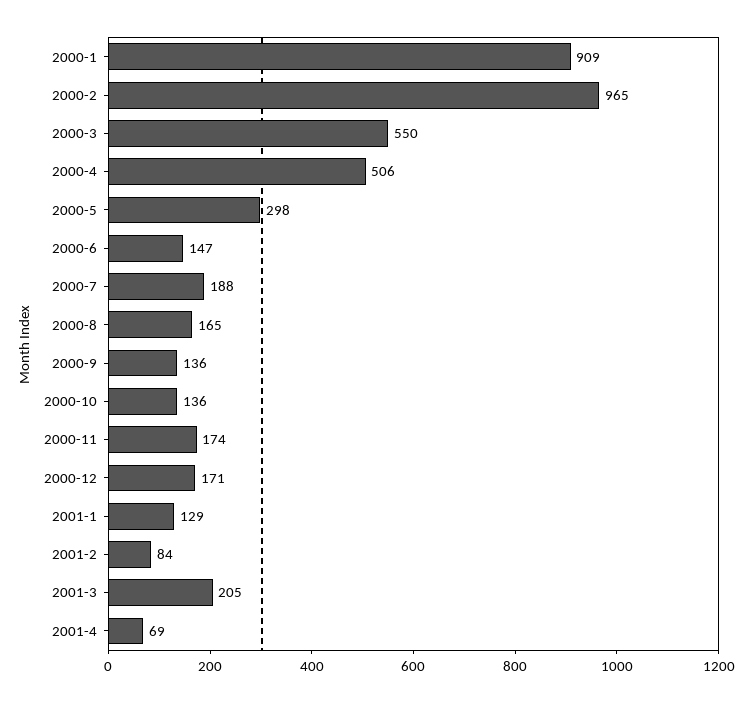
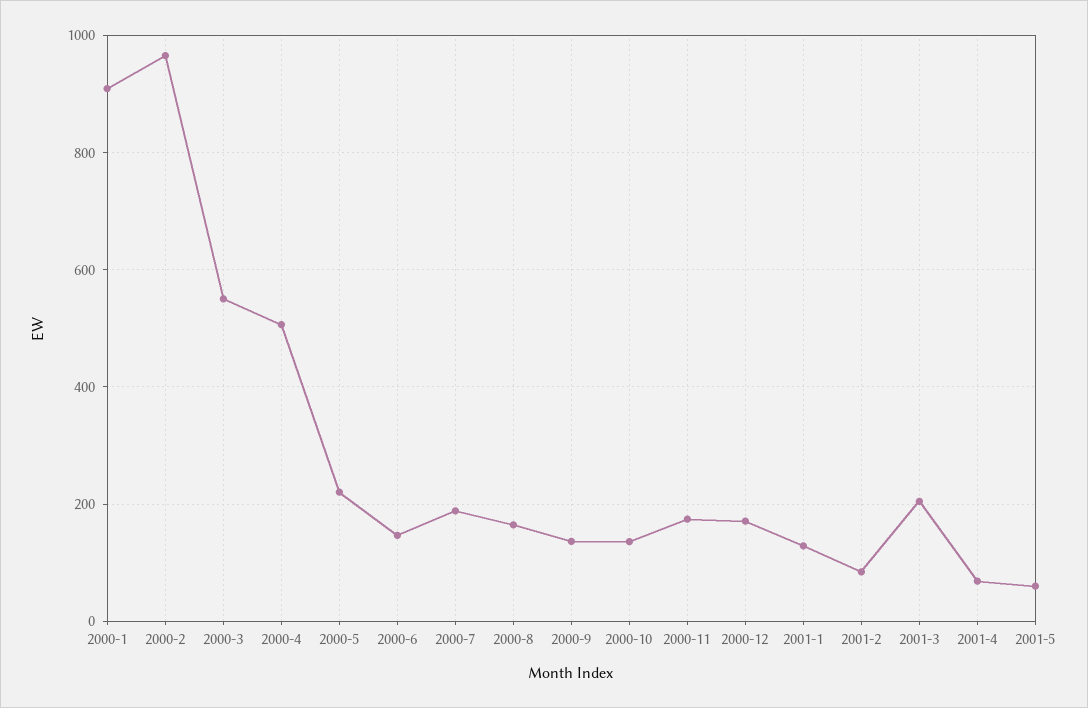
2000-5: 298 -> 220
2001-5: none -> 60

